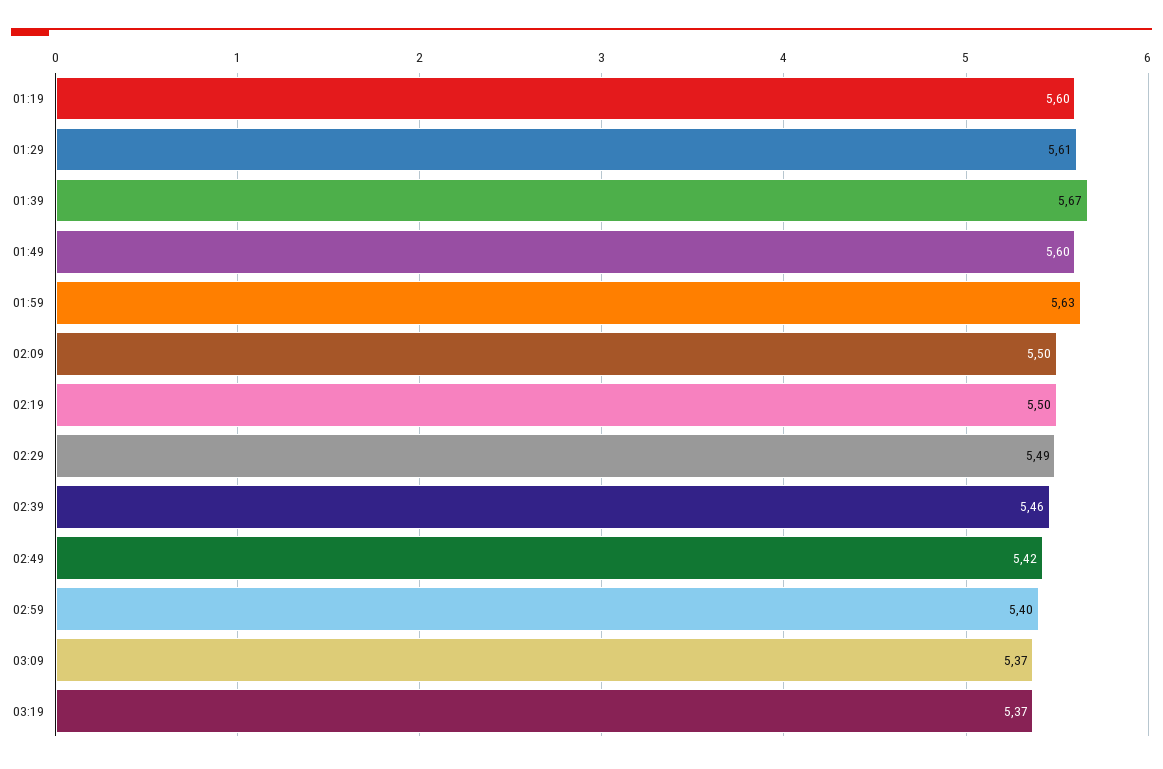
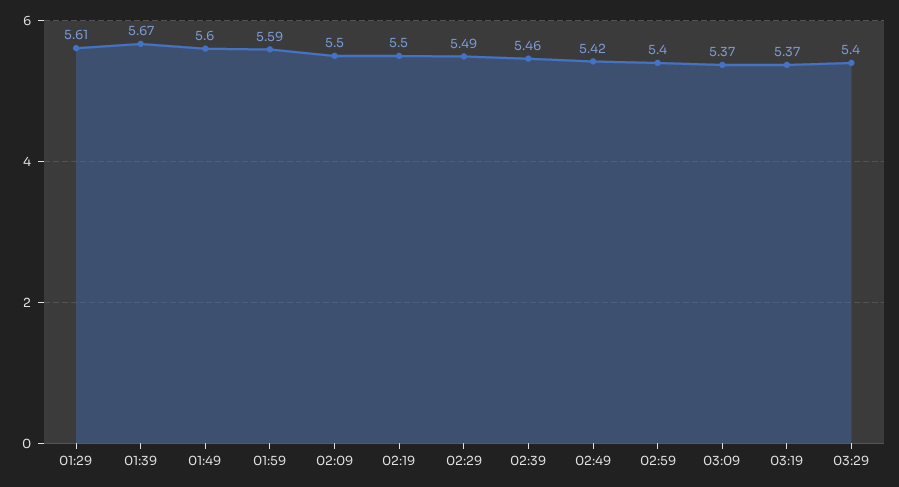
01:19: 5.6 -> none
01:59: 5.63 -> 5.59
03:29: none -> 5.4

